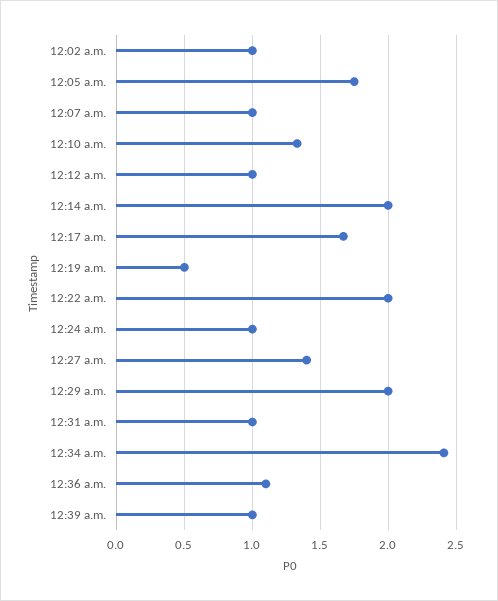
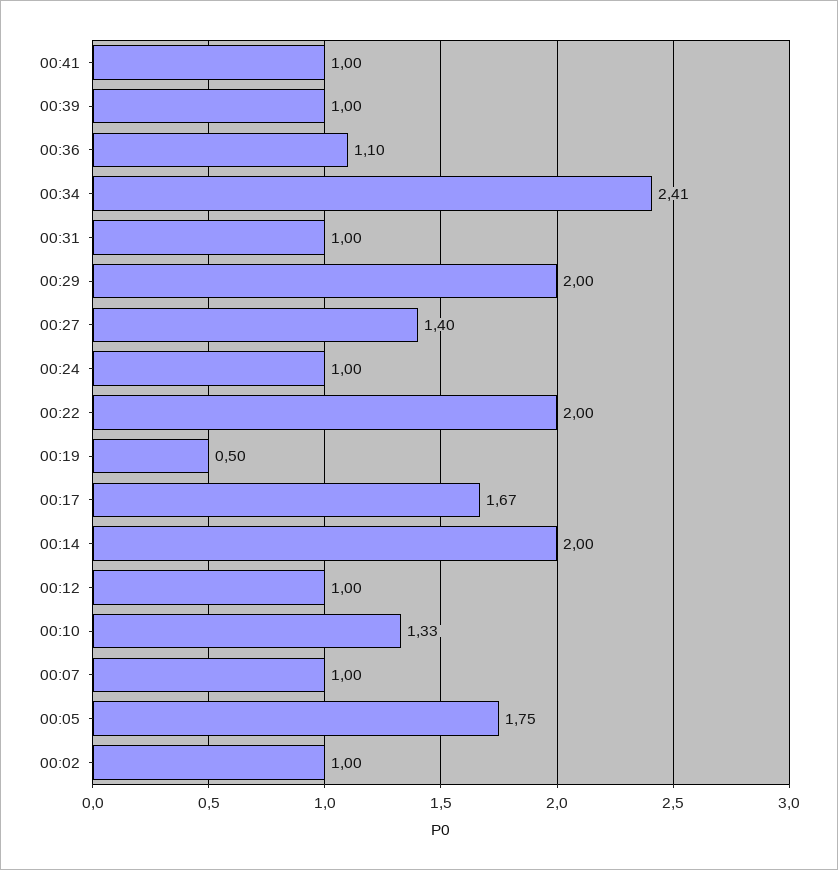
00:41: none -> 1

